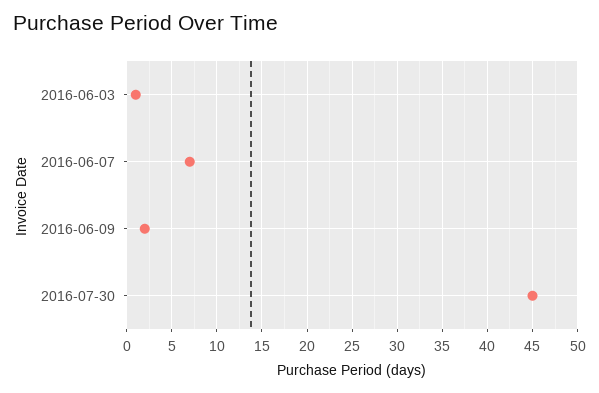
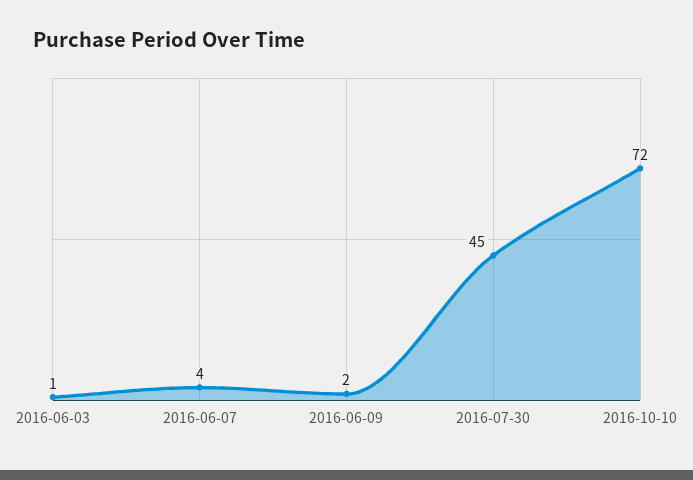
2016-06-07: 7 -> 4
2016-10-10: none -> 72

